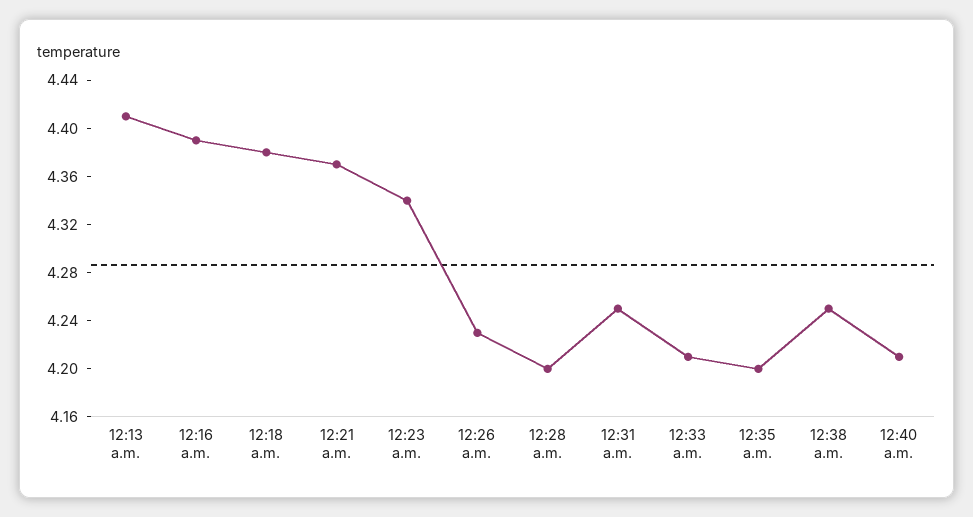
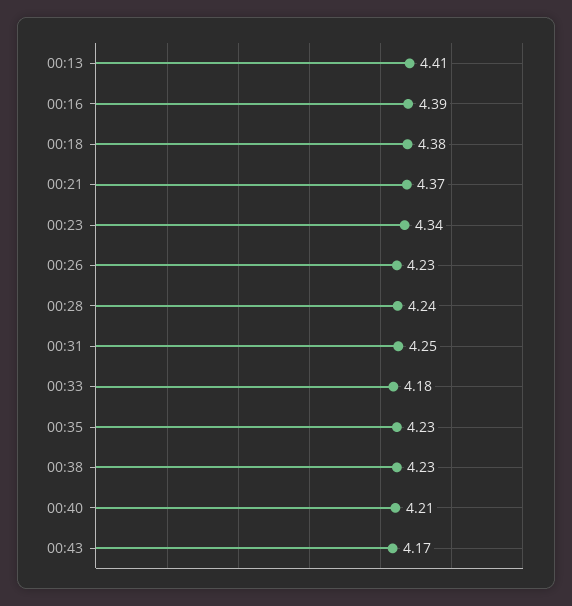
12:28 a.m.: 4.2 -> 4.24
12:33 a.m.: 4.21 -> 4.18
12:35 a.m.: 4.2 -> 4.23
12:38 a.m.: 4.25 -> 4.23
00:43: none -> 4.17

